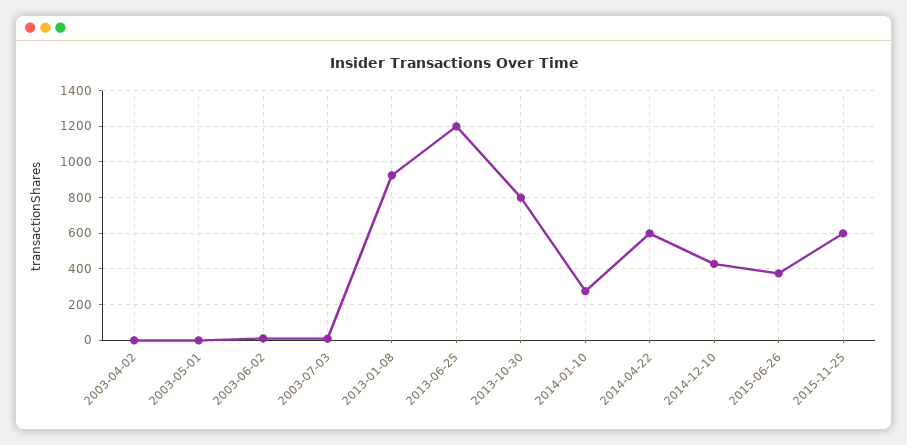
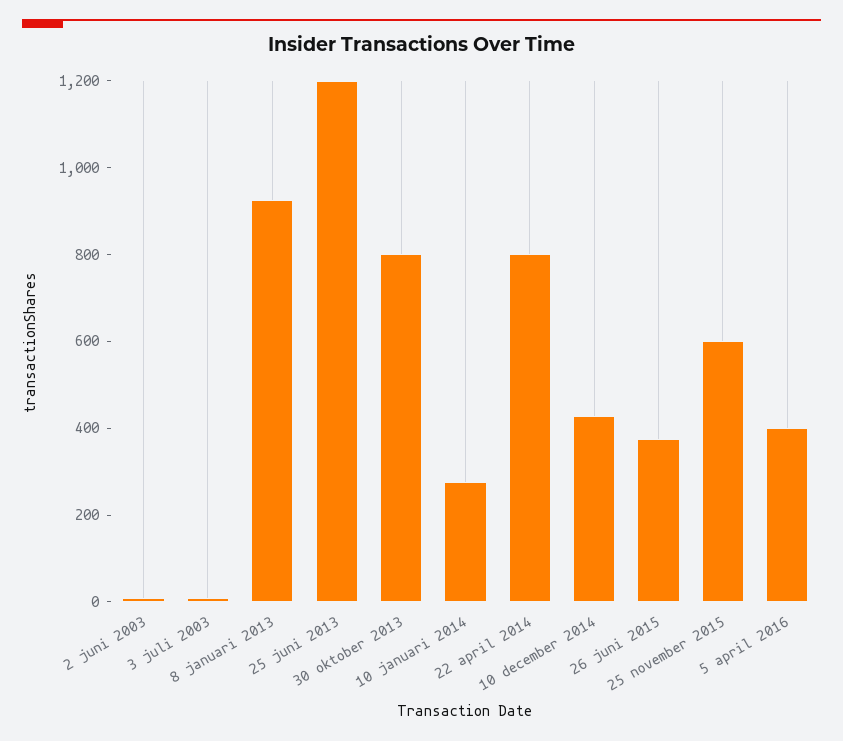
2003-04-02: 0 -> none
2003-05-01: 0 -> none
2014-04-22: 600 -> 800
5 april 2016: none -> 400

